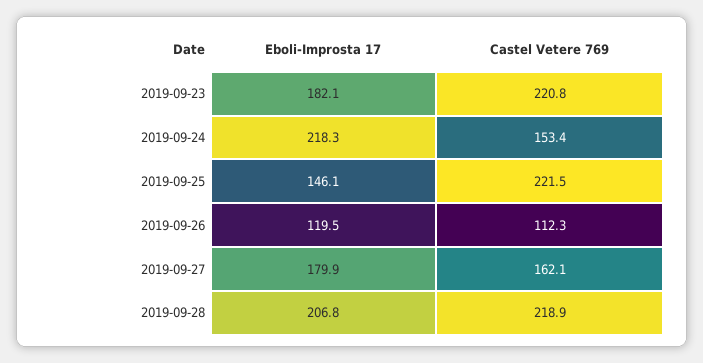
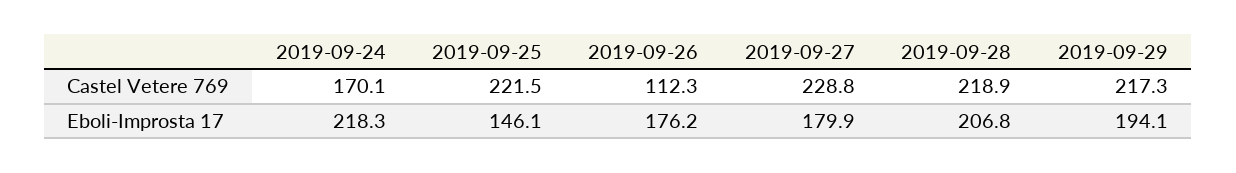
Eboli-Improsta 17, 2019-09-23: 182.1 -> none
Castel Vetere 769, 2019-09-23: 220.8 -> none
Castel Vetere 769, 2019-09-24: 153.4 -> 170.1
Eboli-Improsta 17, 2019-09-26: 119.5 -> 176.2
Castel Vetere 769, 2019-09-27: 162.1 -> 228.8
Castel Vetere 769, 2019-09-29: none -> 217.3
Eboli-Improsta 17, 2019-09-29: none -> 194.1

